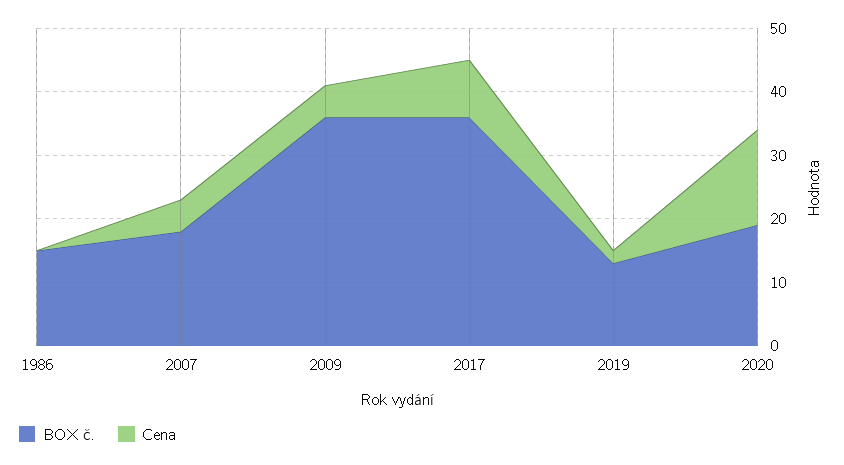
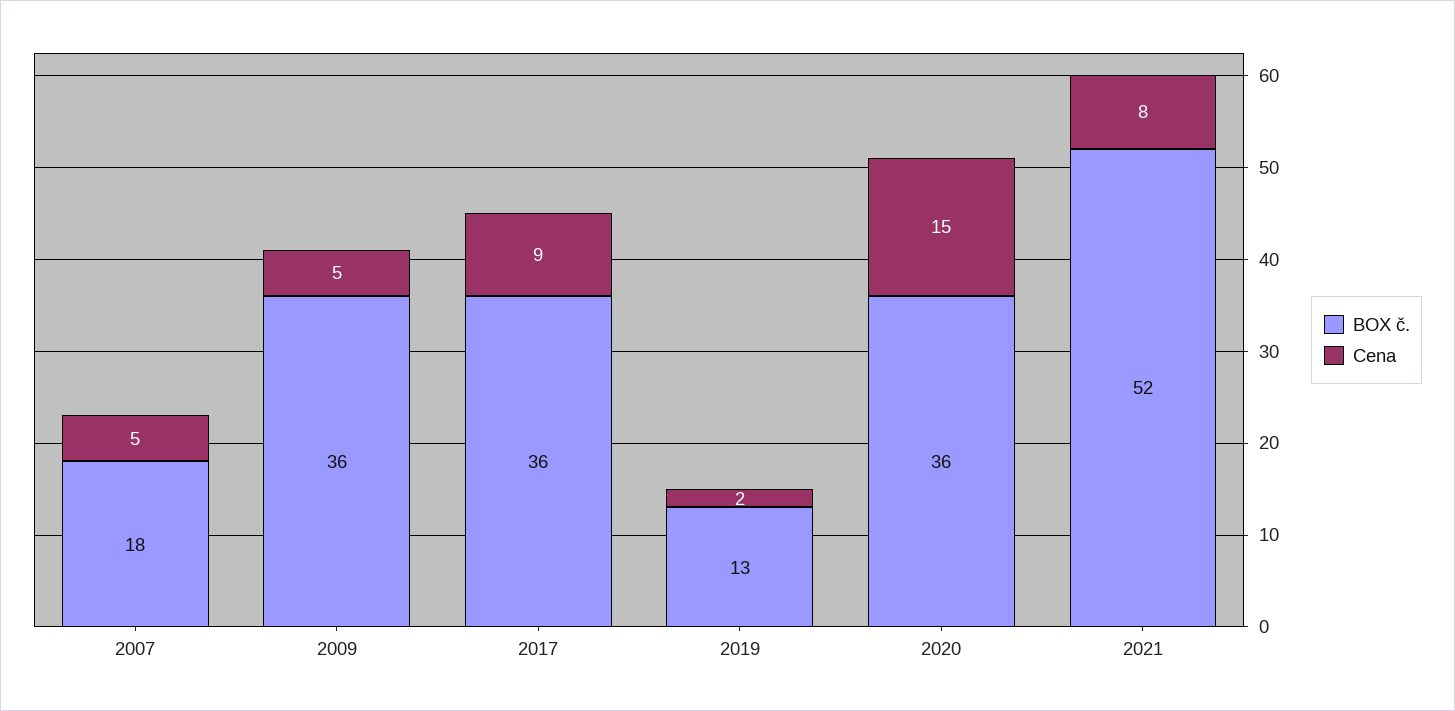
BOX č., 1986: 15 -> none
Cena, 1986: 0 -> none
BOX č., 2020: 20 -> 36
BOX č., 2021: none -> 52
Cena, 2021: none -> 8

